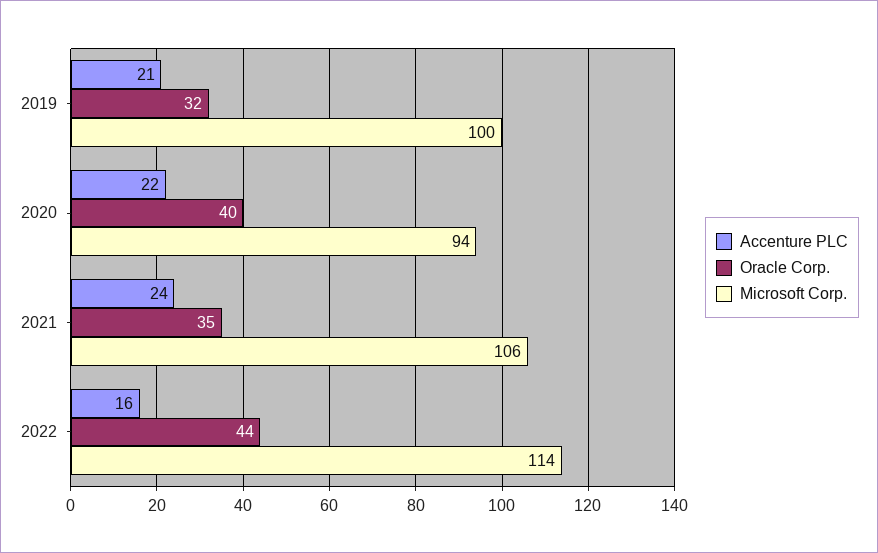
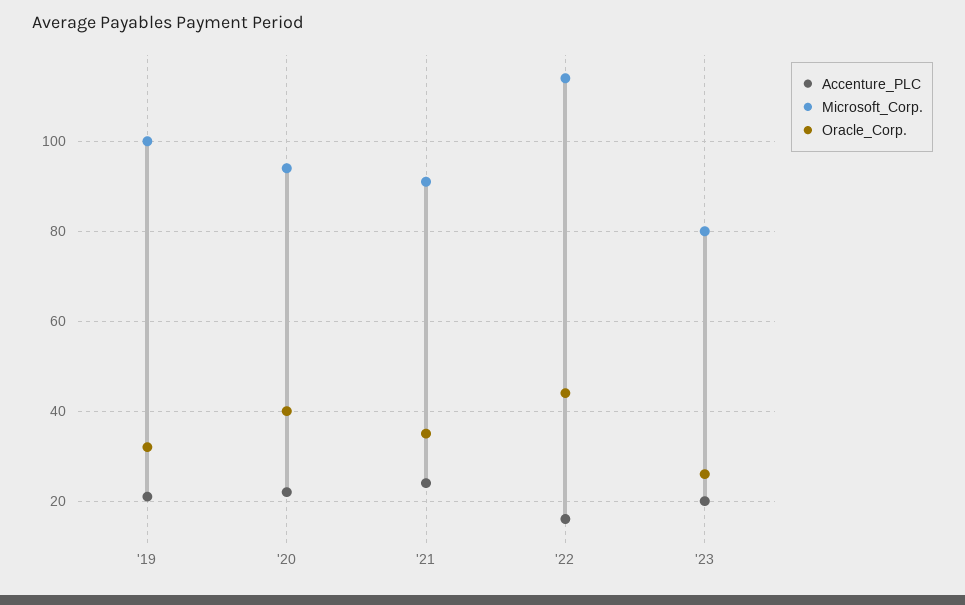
Microsoft Corp., 2021: 106 -> 90
Accenture PLC, '23: none -> 20
Microsoft Corp., '23: none -> 80
Oracle Corp., '23: none -> 25

